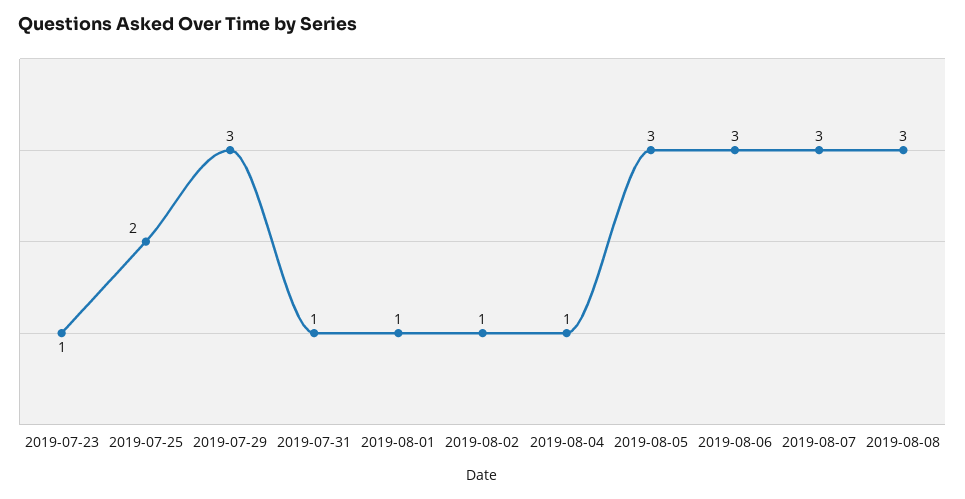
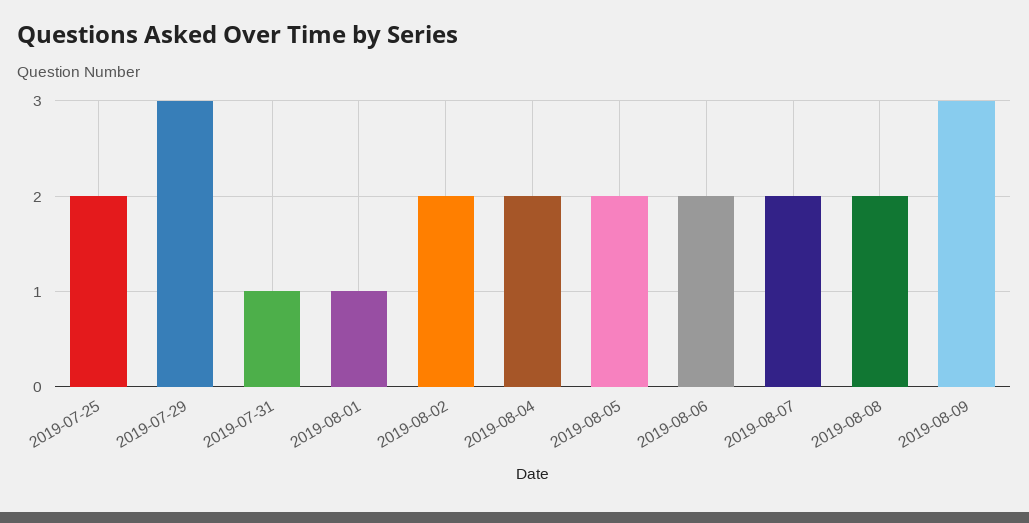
2019-07-23: 1 -> none
2019-08-02: 1 -> 2
2019-08-04: 1 -> 2
2019-08-05: 3 -> 2
2019-08-06: 3 -> 2
2019-08-07: 3 -> 2
2019-08-08: 3 -> 2
2019-08-09: none -> 3

